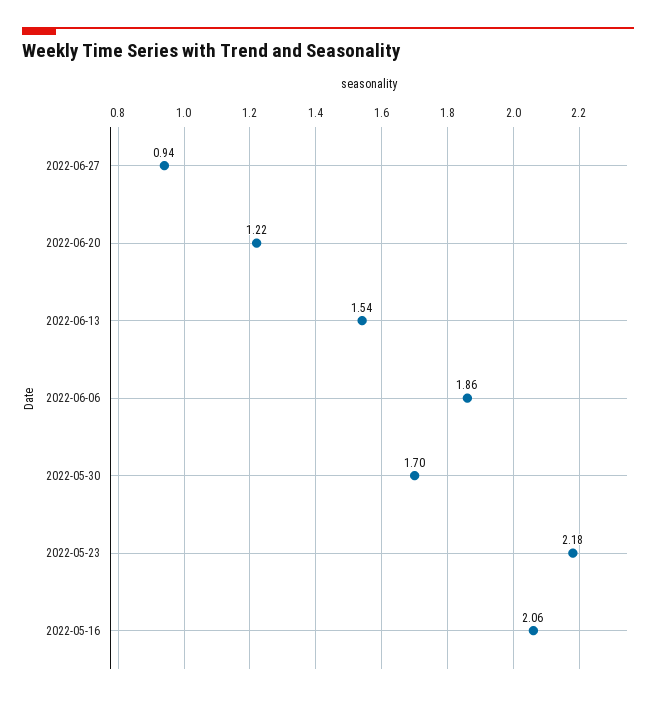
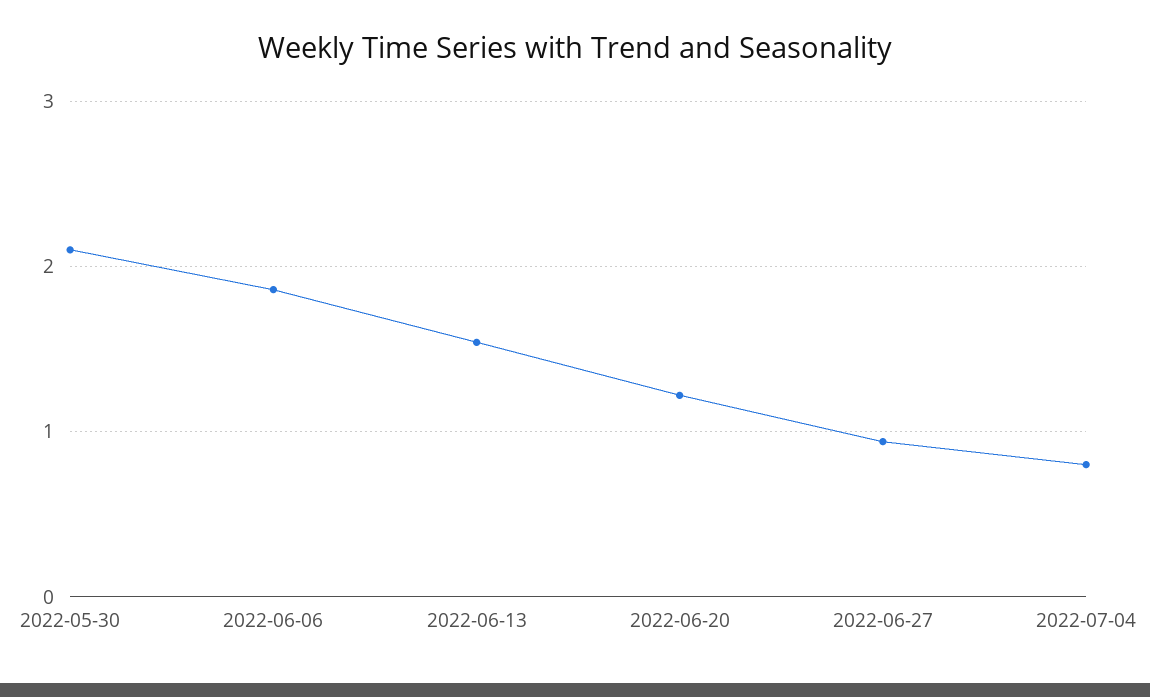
2022-05-30: 1.7 -> 2.1
2022-05-23: 2.18 -> none
2022-05-16: 2.06 -> none
2022-07-04: none -> 0.8

